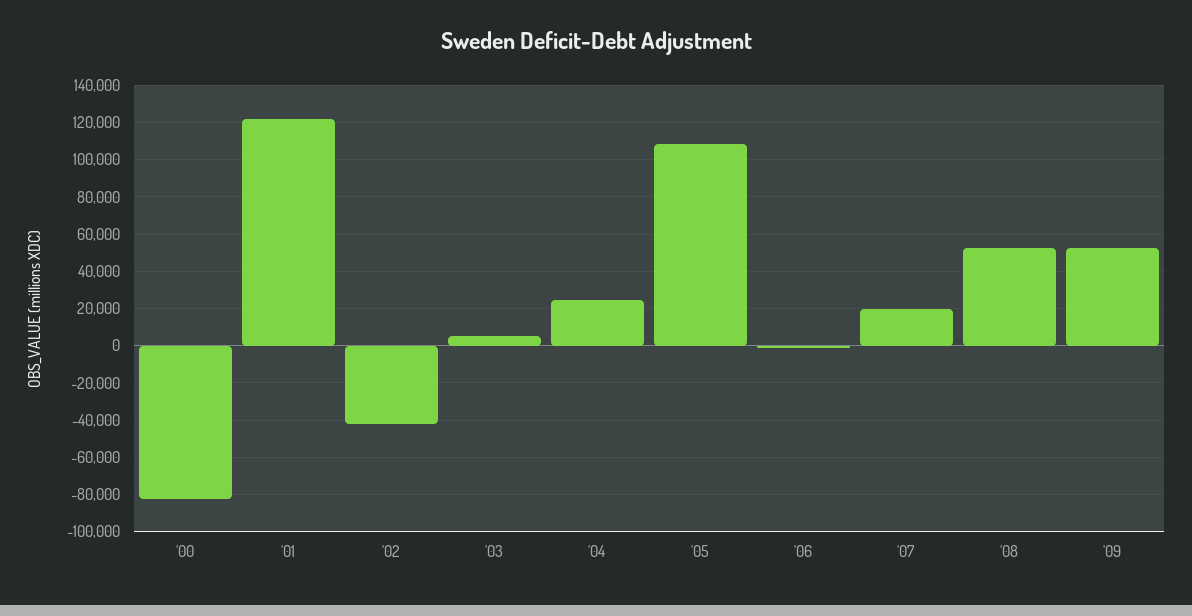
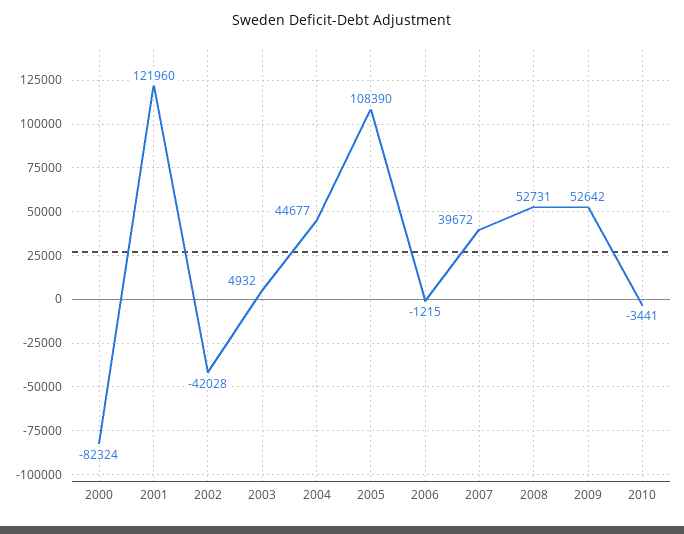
'04: 25000 -> 44677
'07: 20000 -> 39672
2010: none -> -3441

